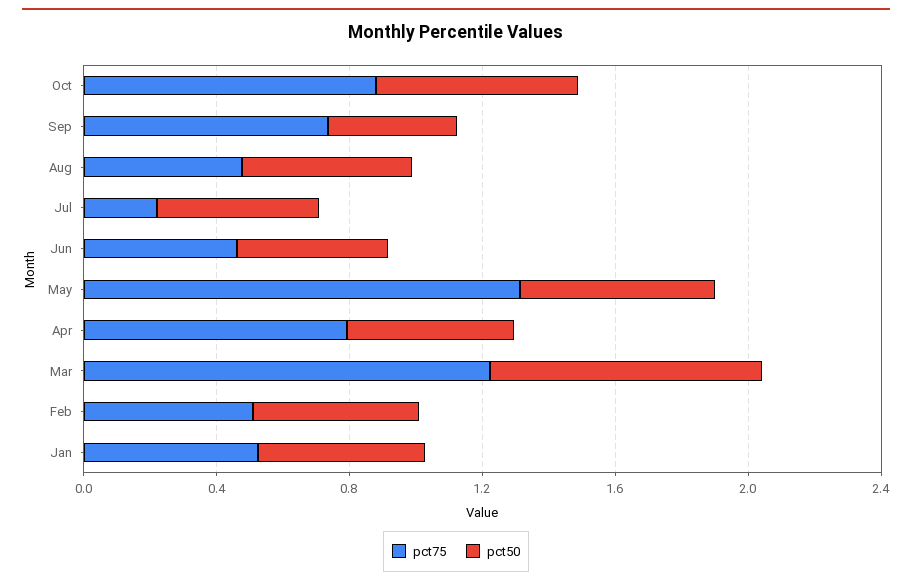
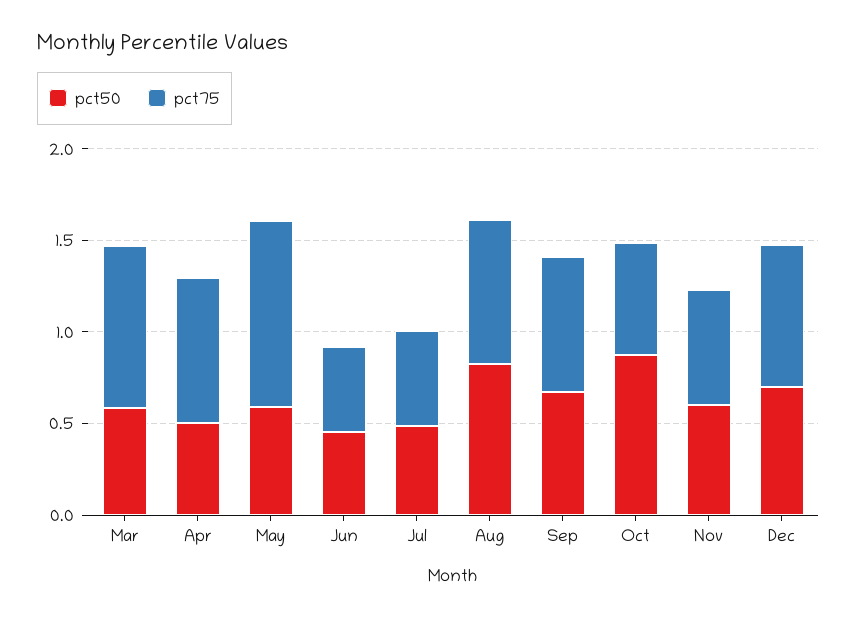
pct75, Oct: 0.9 -> 0.6
pct50, Oct: 0.6 -> 0.9
pct50, Sep: 0.4 -> 0.7
pct75, Aug: 0.5 -> 0.8
pct50, Aug: 0.5 -> 0.8
pct75, Jul: 0.2 -> 0.5
pct75, May: 1.3 -> 1
pct75, Mar: 1.2 -> 0.9
pct50, Mar: 0.8 -> 0.6
pct75, Feb: 0.5 -> none
pct50, Feb: 0.5 -> none
pct75, Jan: 0.5 -> none
pct50, Jan: 0.5 -> none
pct50, Nov: none -> 0.6
pct75, Nov: none -> 0.6
pct50, Dec: none -> 0.7
pct75, Dec: none -> 0.8

